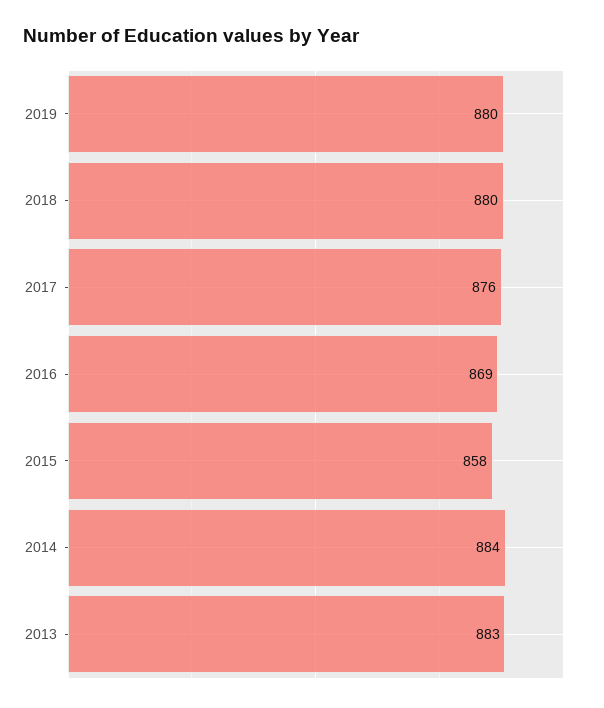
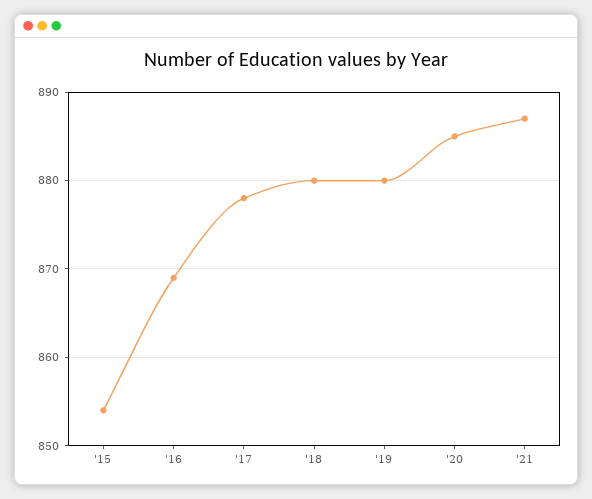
2017: 876 -> 878
2015: 858 -> 854
2014: 884 -> none
2013: 883 -> none
'20: none -> 885
'21: none -> 887

